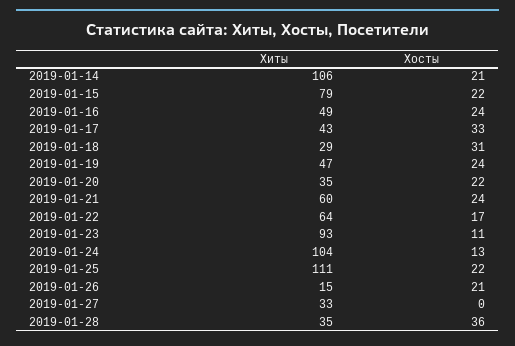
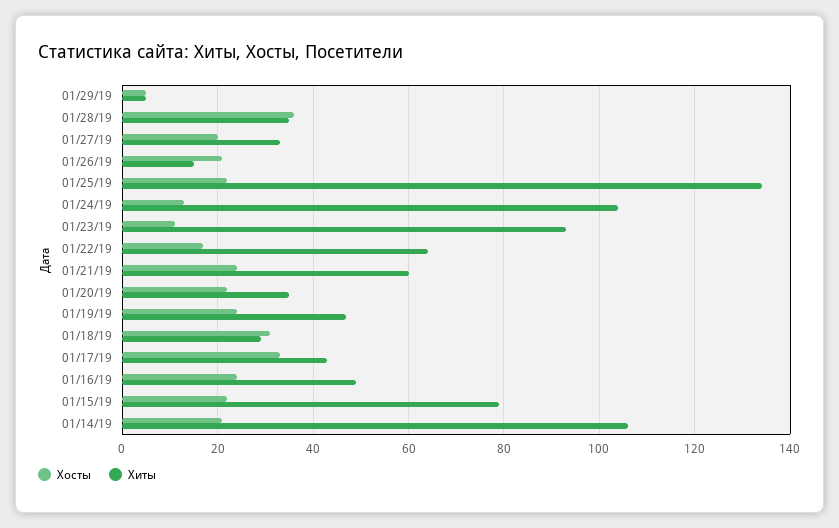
Хиты, 2019-01-25: 111 -> 135
Хосты, 2019-01-27: 0 -> 20
Хосты, 01/29/19: none -> 5
Хиты, 01/29/19: none -> 5

